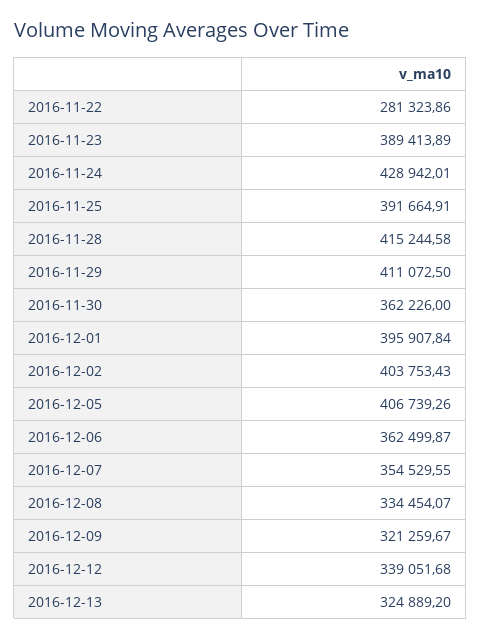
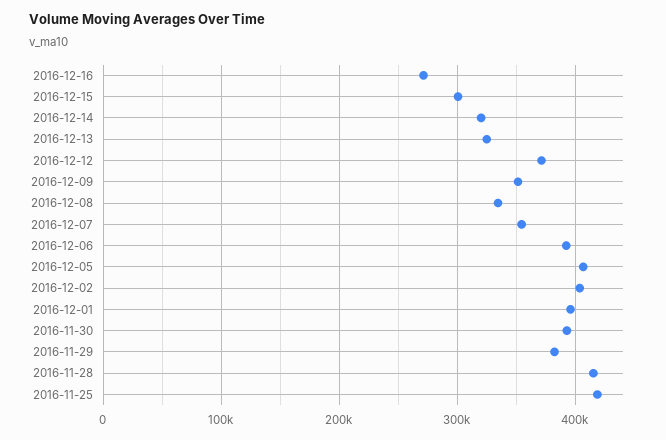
2016-11-22: 281323.86 -> none
2016-11-23: 389413.89 -> none
2016-11-24: 428942.01 -> none
2016-11-25: 391664.91 -> 420000
2016-11-29: 411072.5 -> 380000
2016-11-30: 362226 -> 390000
2016-12-06: 362499.87 -> 390000
2016-12-09: 321259.67 -> 350000
2016-12-12: 339051.68 -> 370000
2016-12-16: none -> 270000
2016-12-15: none -> 300000
2016-12-14: none -> 320000

